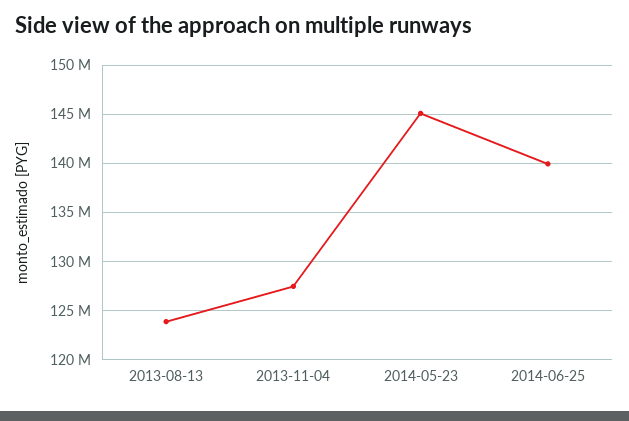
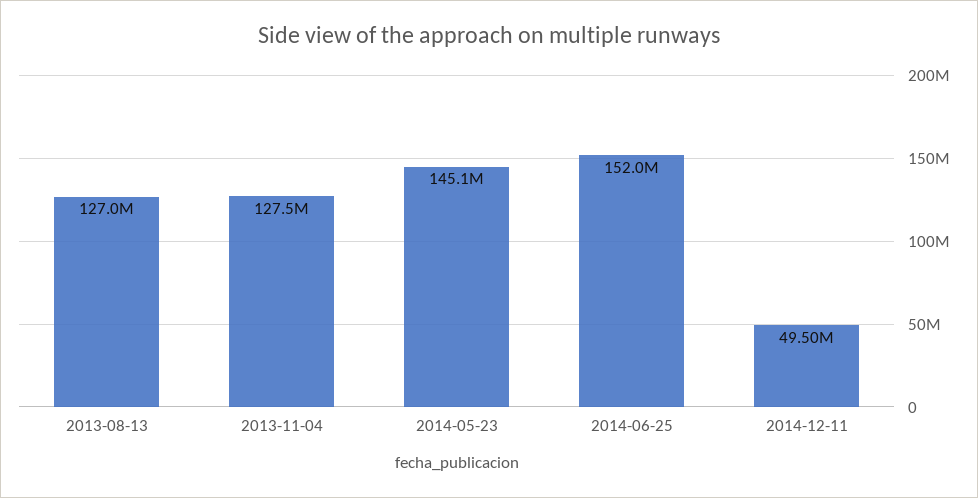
2013-08-13: 124000000 -> 127000000
2014-06-25: 140000000 -> 152000000
2014-12-11: none -> 49500000

